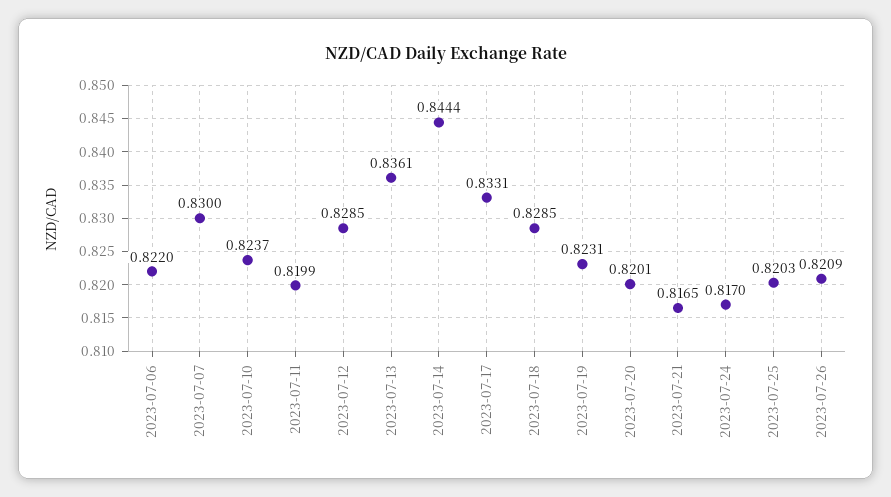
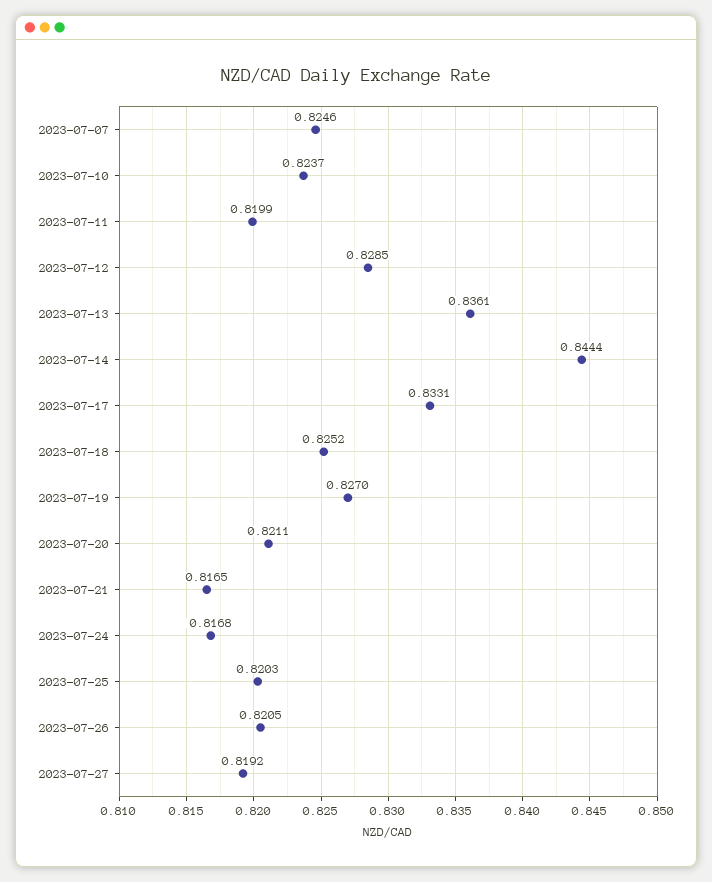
2023-07-06: 0.822 -> none
2023-07-07: 0.83 -> 0.8246
2023-07-18: 0.8285 -> 0.8252
2023-07-19: 0.8231 -> 0.827
2023-07-20: 0.8201 -> 0.8211
2023-07-24: 0.817 -> 0.8168
2023-07-26: 0.8209 -> 0.8205
2023-07-27: none -> 0.8192

